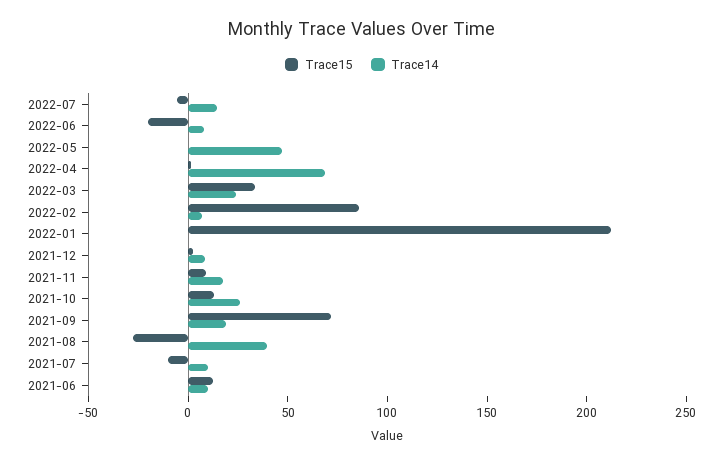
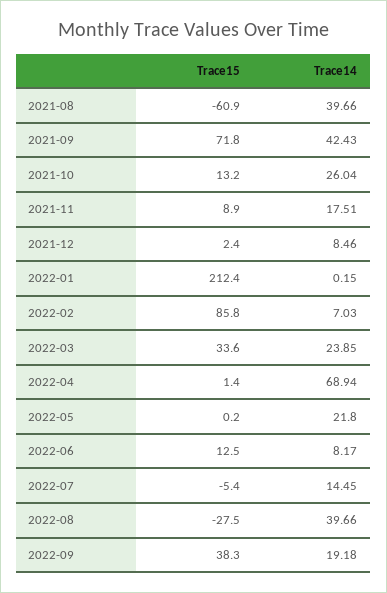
Trace15, 2022-06: -20 -> 12.5
Trace14, 2022-05: 50 -> 21.8
Trace14, 2021-09: 20 -> 42.43
Trace15, 2021-08: -30 -> -60.9
Trace15, 2021-07: -10 -> none
Trace14, 2021-07: 10 -> none
Trace15, 2021-06: 10 -> none
Trace14, 2021-06: 10 -> none
Trace15, 2022-08: none -> -27.5
Trace14, 2022-08: none -> 39.66
Trace15, 2022-09: none -> 38.3
Trace14, 2022-09: none -> 19.18

